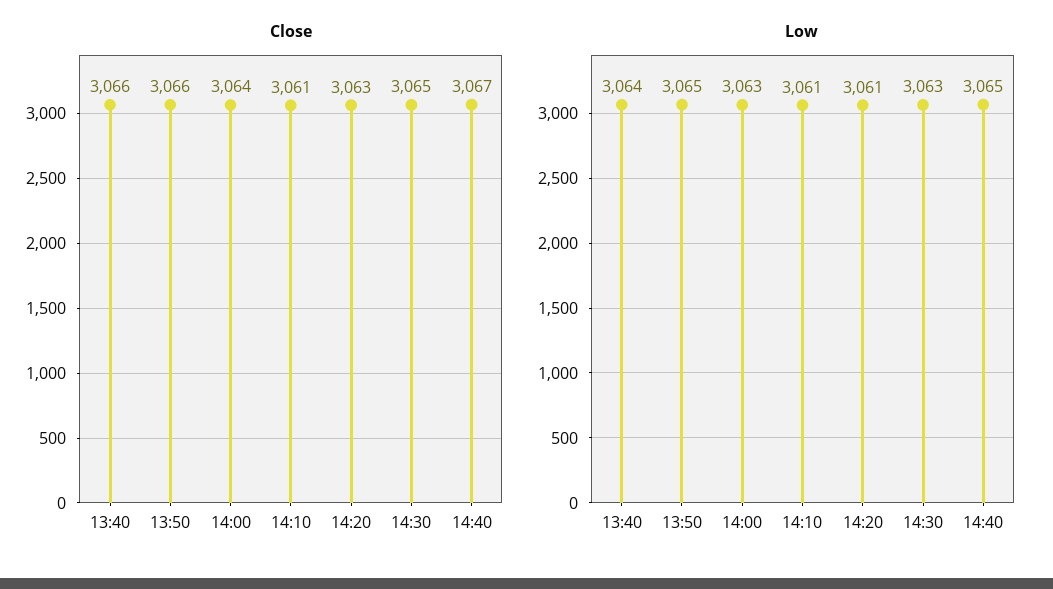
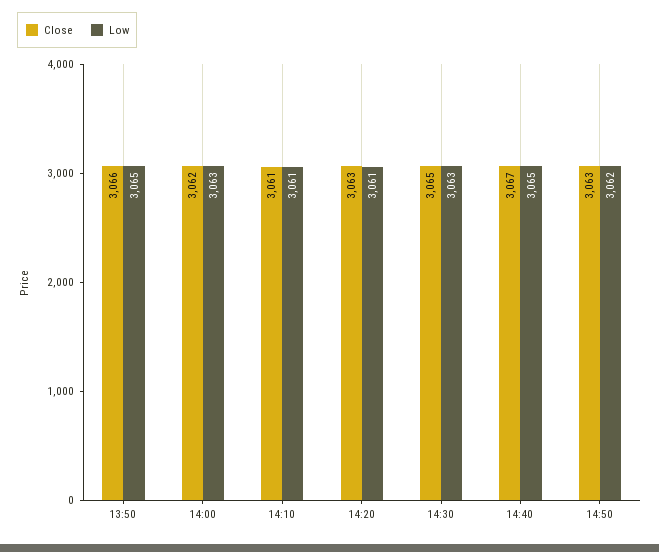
Close, 13:40: 3066 -> none
Close, 14:00: 3064 -> 3062
Low, 13:40: 3064 -> none
Close, 14:50: none -> 3063
Low, 14:50: none -> 3062

